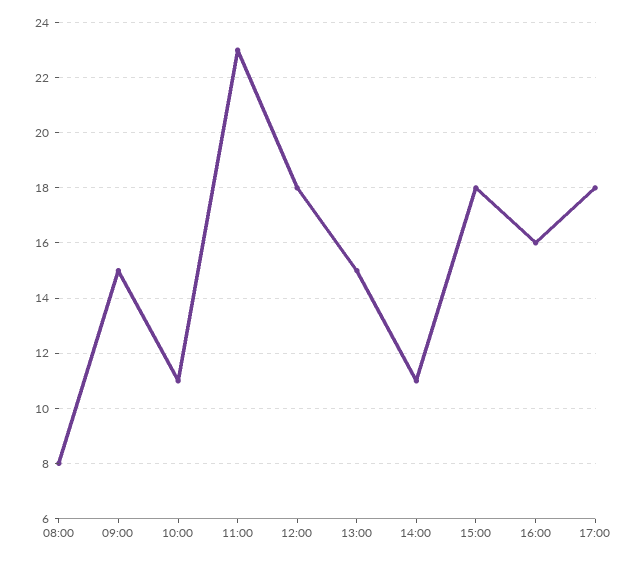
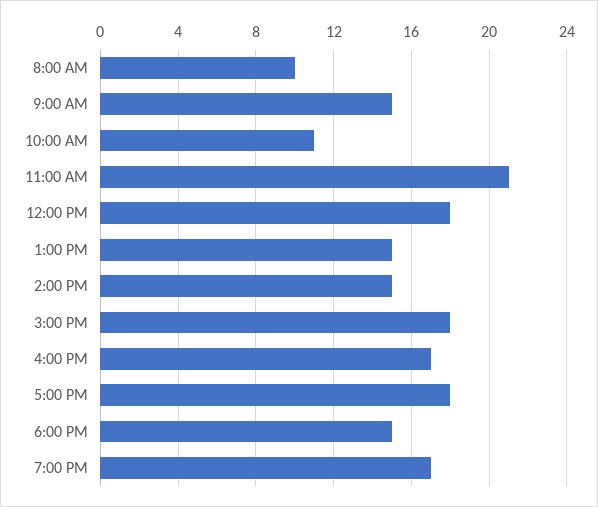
08:00: 8 -> 10
11:00: 23 -> 21
14:00: 11 -> 15
16:00: 16 -> 17
6:00 PM: none -> 15
7:00 PM: none -> 17

